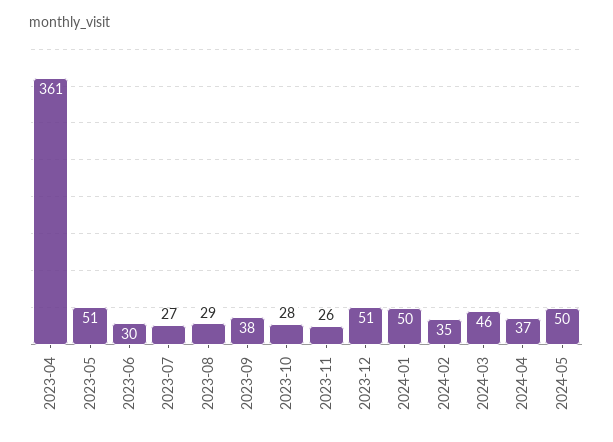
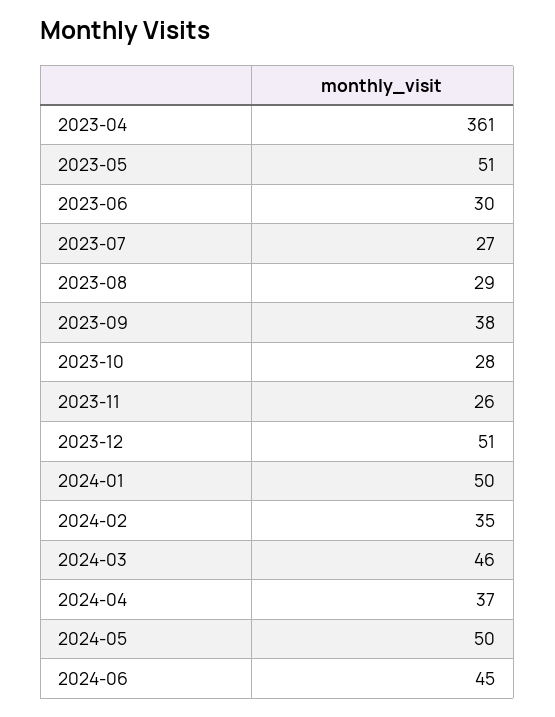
2024-06: none -> 45

